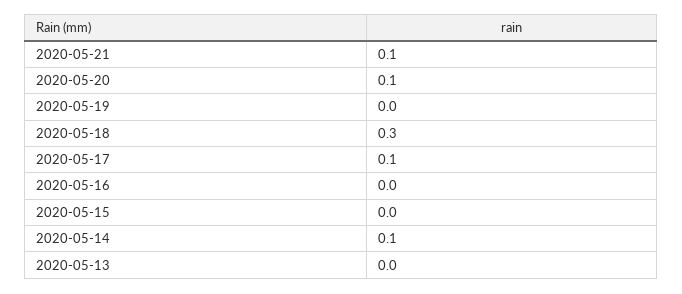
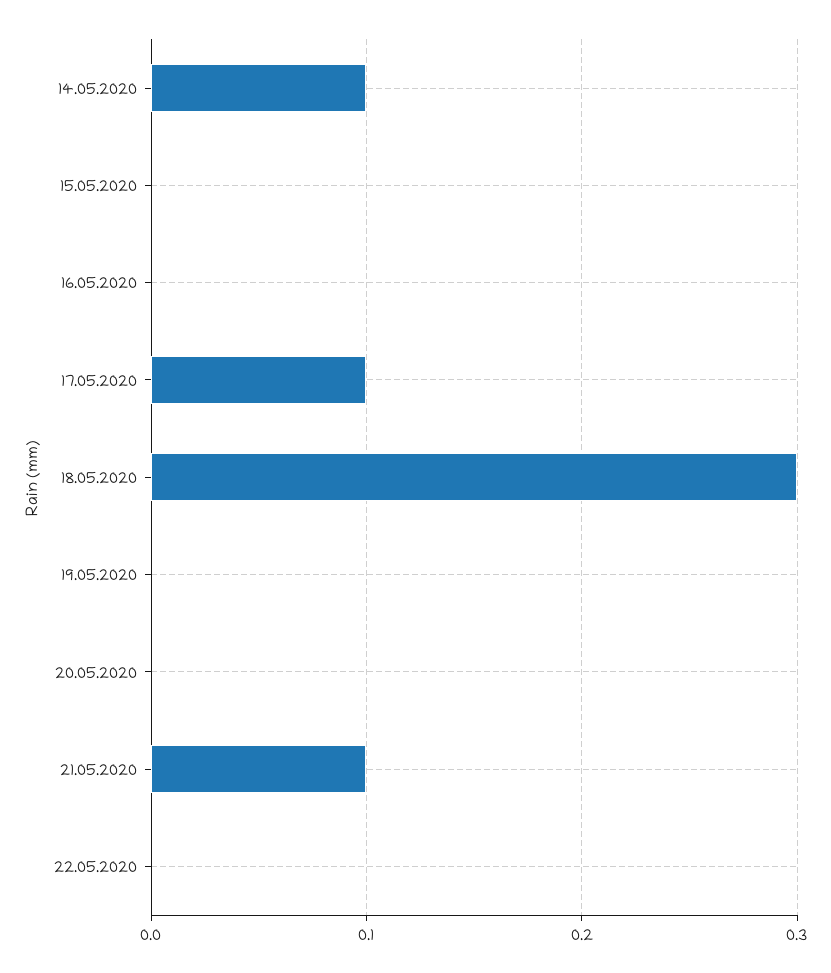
2020-05-20: 0.1 -> 0
2020-05-13: 0 -> none
22.05.2020: none -> 0

